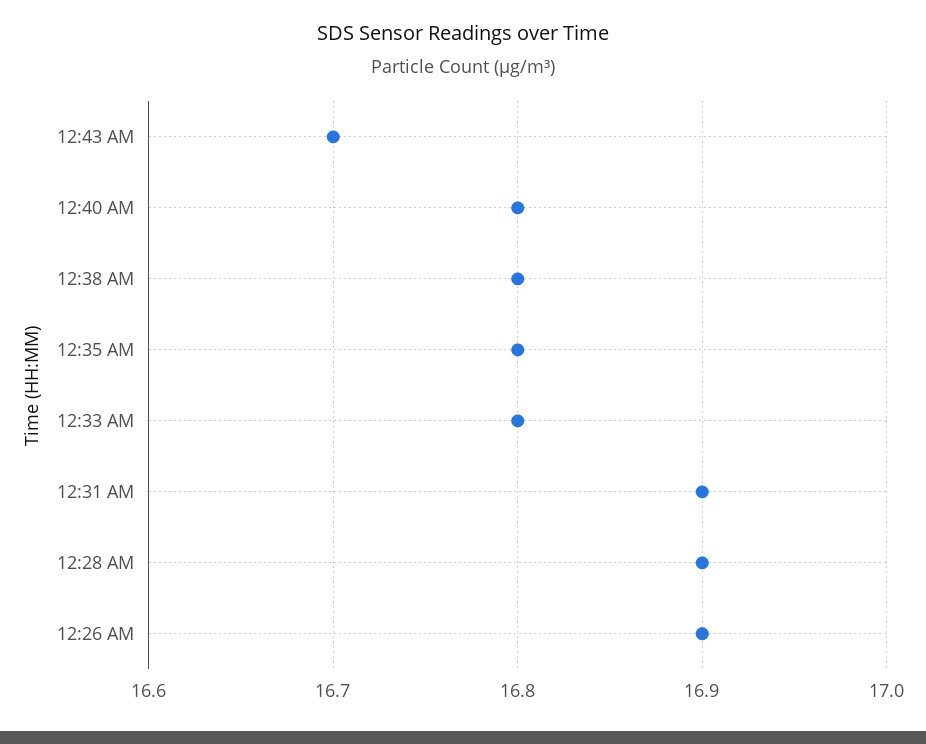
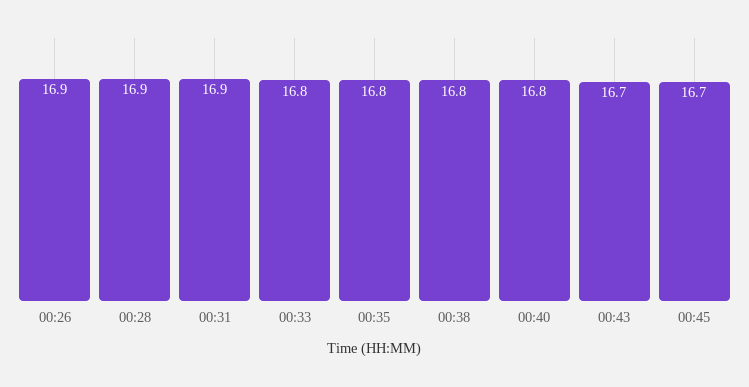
00:45: none -> 16.7

